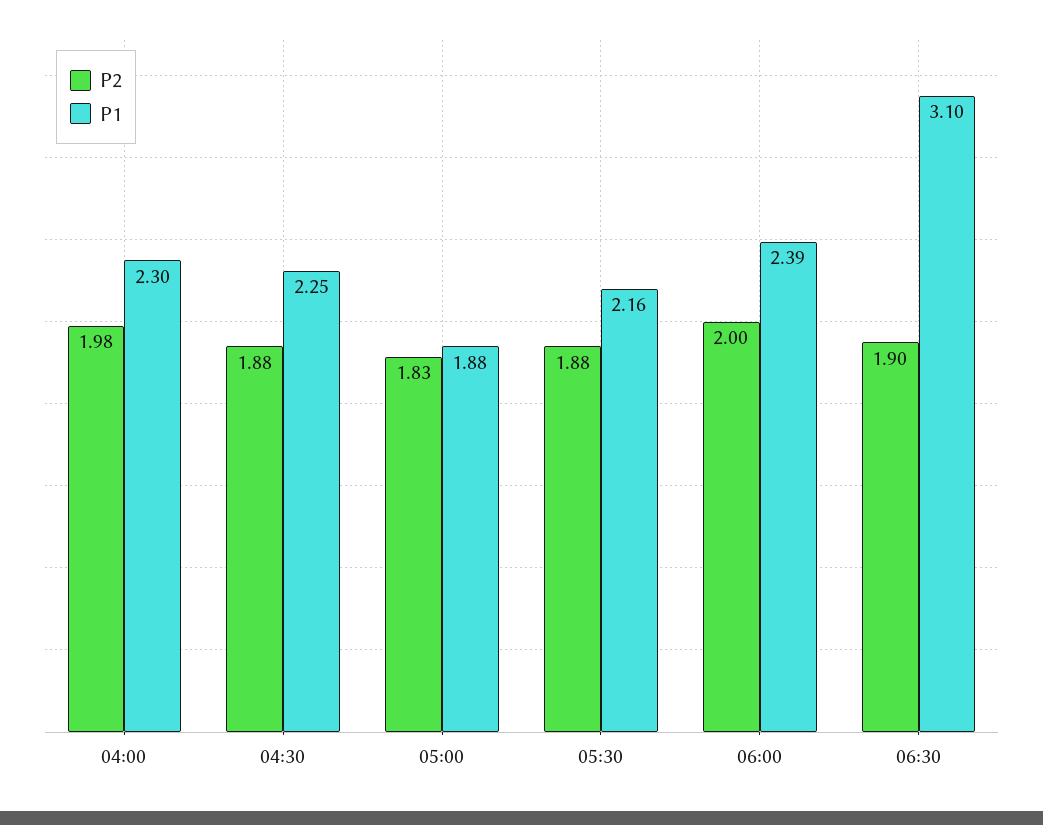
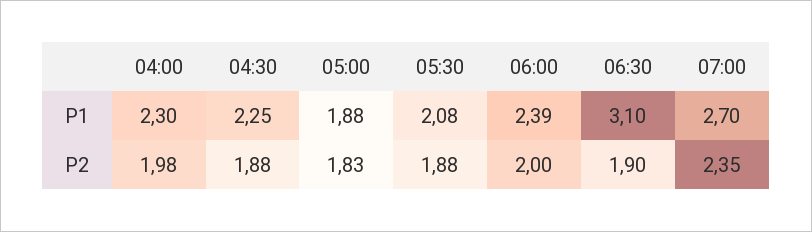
P1, 05:30: 2.16 -> 2.08
P1, 07:00: none -> 2.7
P2, 07:00: none -> 2.35

